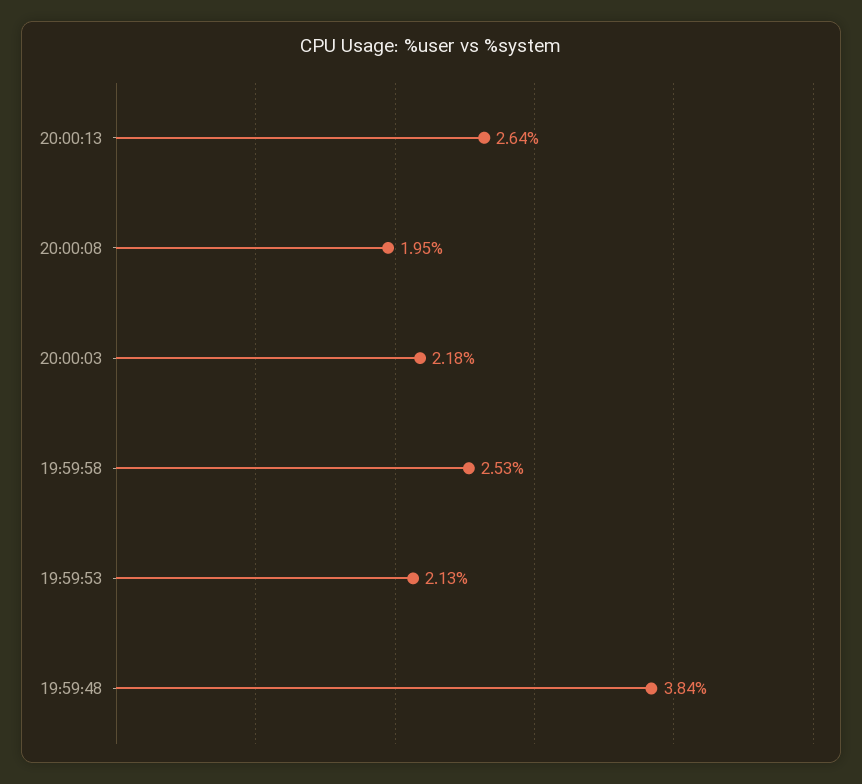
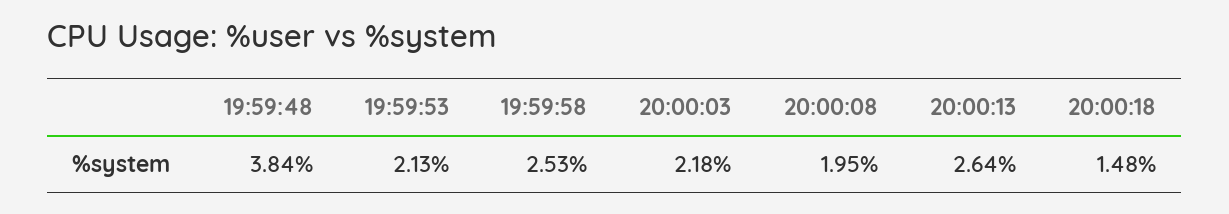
20:00:18: none -> 1.48

